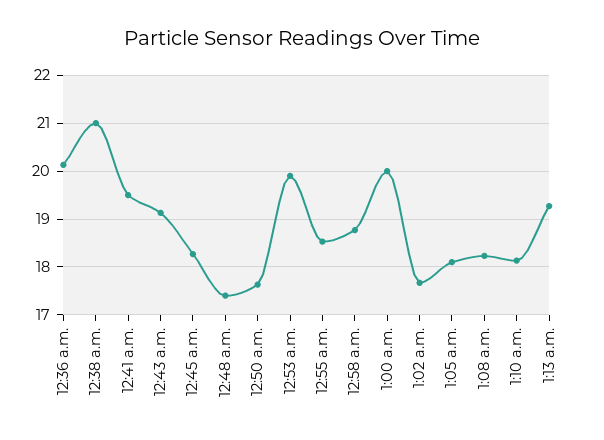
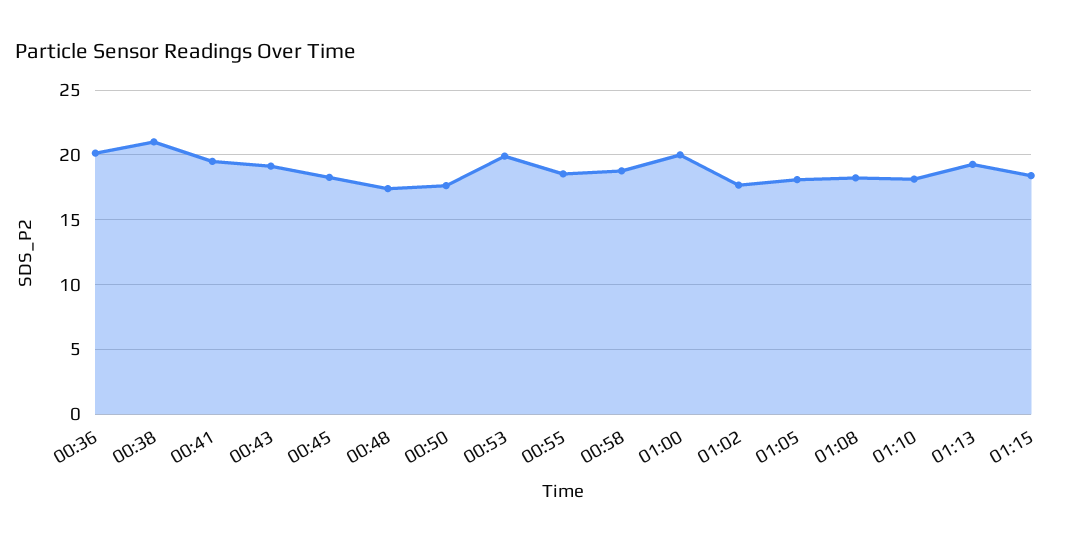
01:15: none -> 18.5

